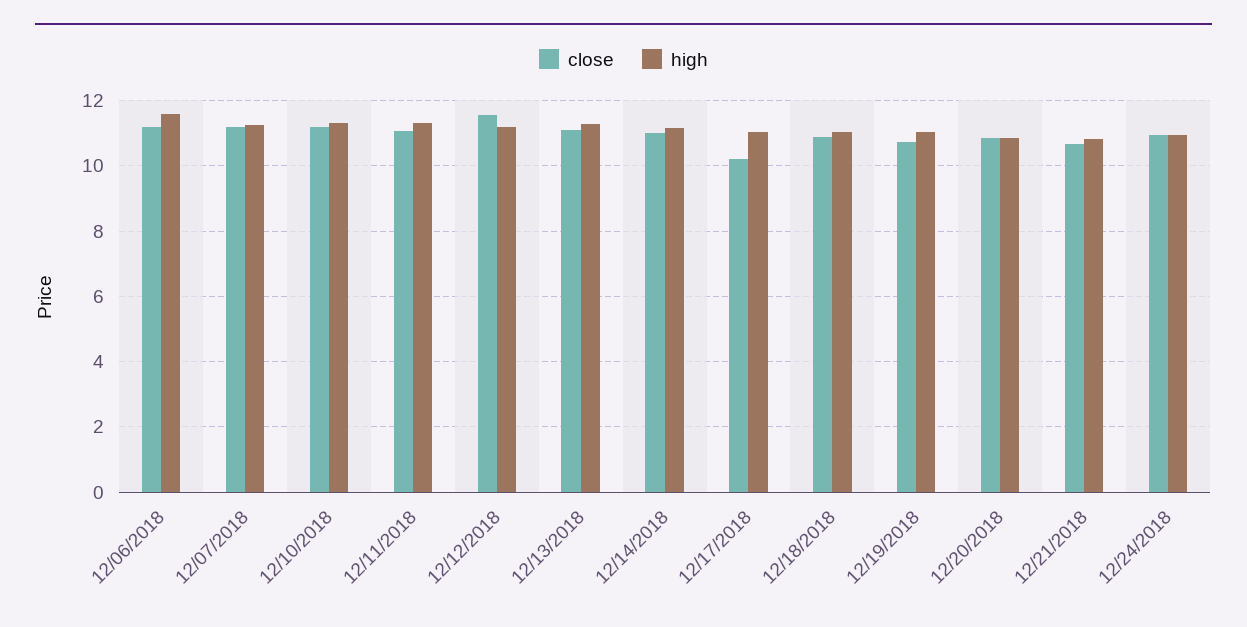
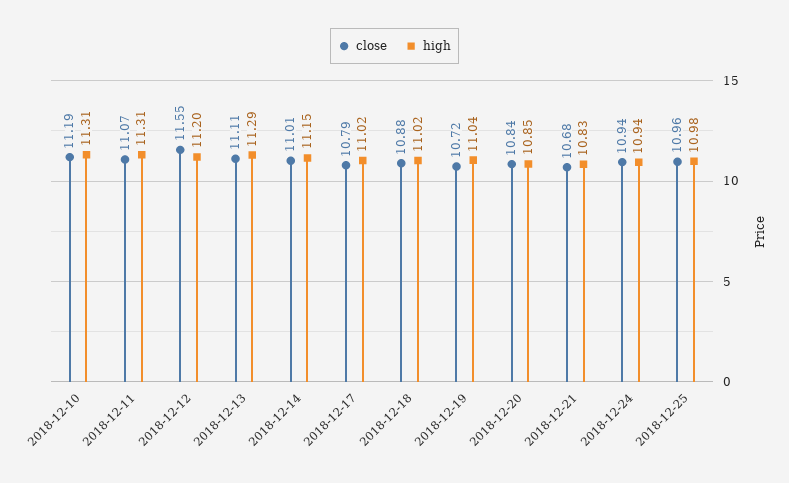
close, 12/06/2018: 11.2 -> none
high, 12/06/2018: 11.6 -> none
close, 12/07/2018: 11.2 -> none
high, 12/07/2018: 11.2 -> none
close, 12/17/2018: 10.2 -> 10.79
close, 2018-12-25: none -> 10.96
high, 2018-12-25: none -> 10.98

